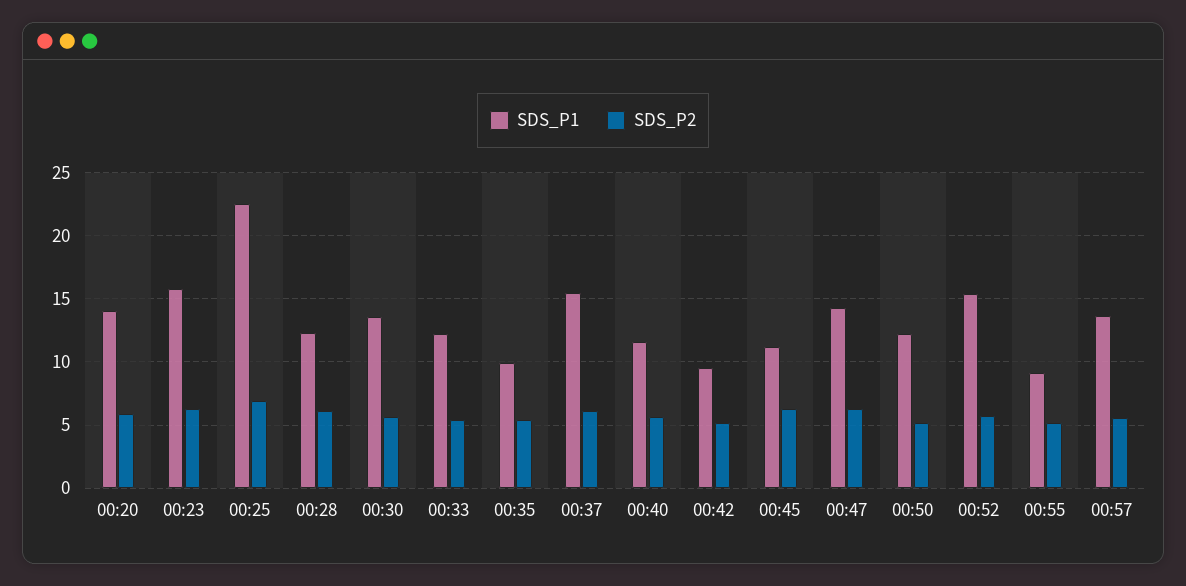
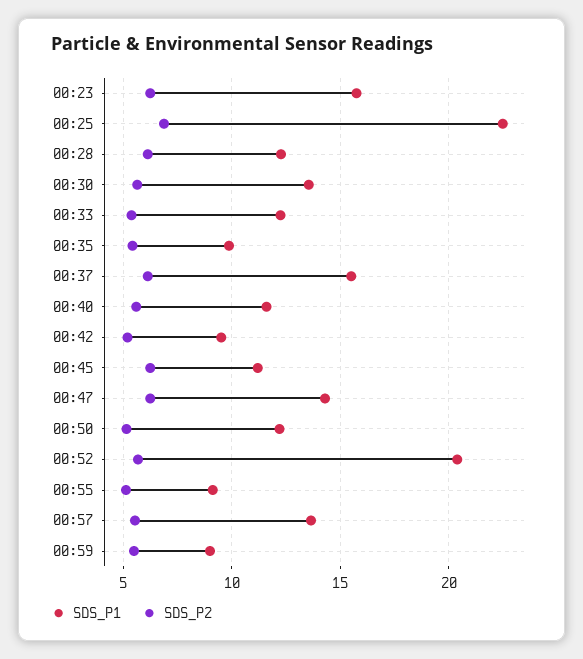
SDS_P1, 00:20: 14 -> none
SDS_P2, 00:20: 6 -> none
SDS_P1, 00:52: 15.5 -> 20.5
SDS_P1, 00:59: none -> 9
SDS_P2, 00:59: none -> 5.5

